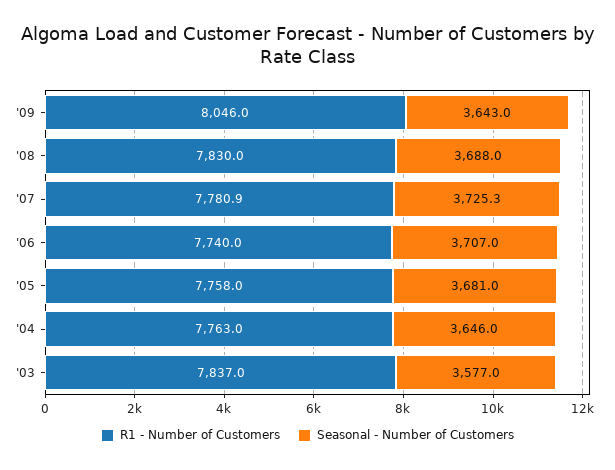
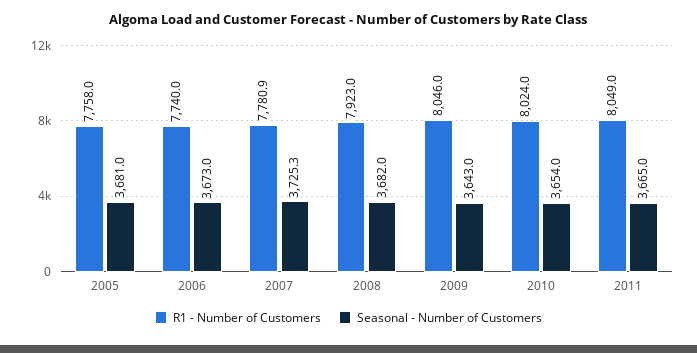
R1 - Number of Customers, '08: 7830 -> 7923
Seasonal - Number of Customers, '08: 3688 -> 3682
Seasonal - Number of Customers, '06: 3707 -> 3673
R1 - Number of Customers, '04: 7763 -> none
Seasonal - Number of Customers, '04: 3646 -> none
R1 - Number of Customers, '03: 7837 -> none
Seasonal - Number of Customers, '03: 3577 -> none
R1 - Number of Customers, 2010: none -> 8024
Seasonal - Number of Customers, 2010: none -> 3654
R1 - Number of Customers, 2011: none -> 8049
Seasonal - Number of Customers, 2011: none -> 3665

